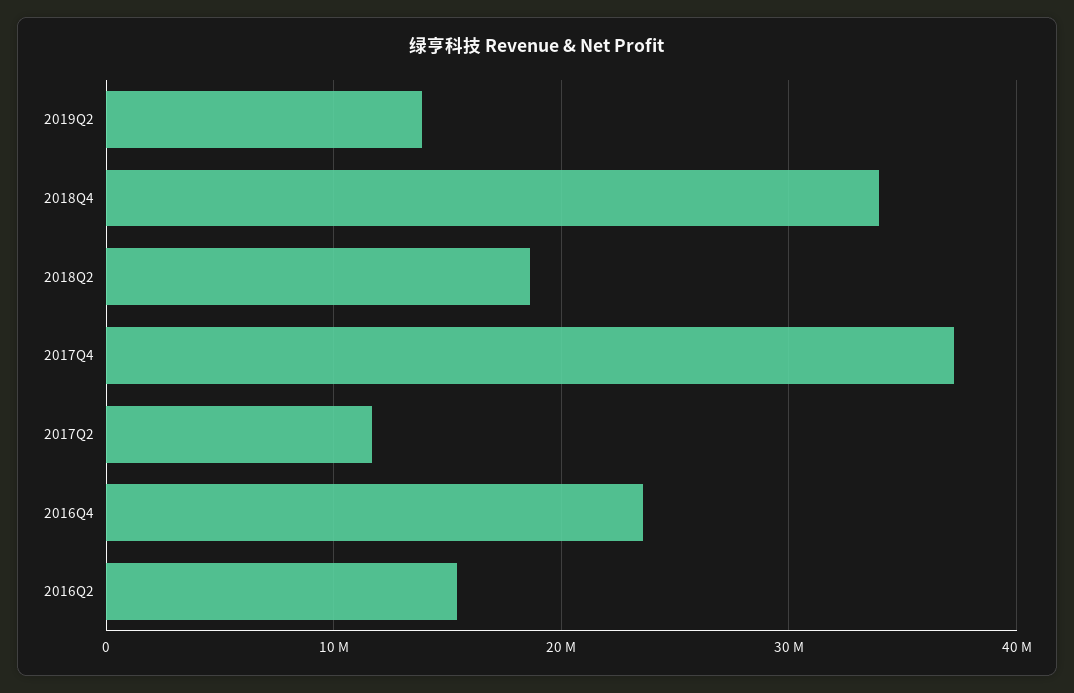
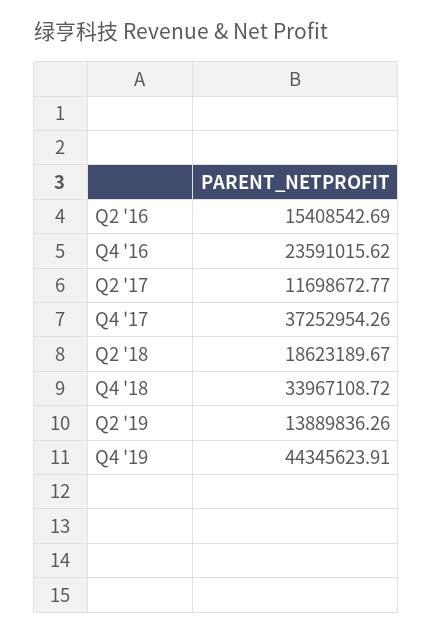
Q4 '19: none -> 44345623.91

